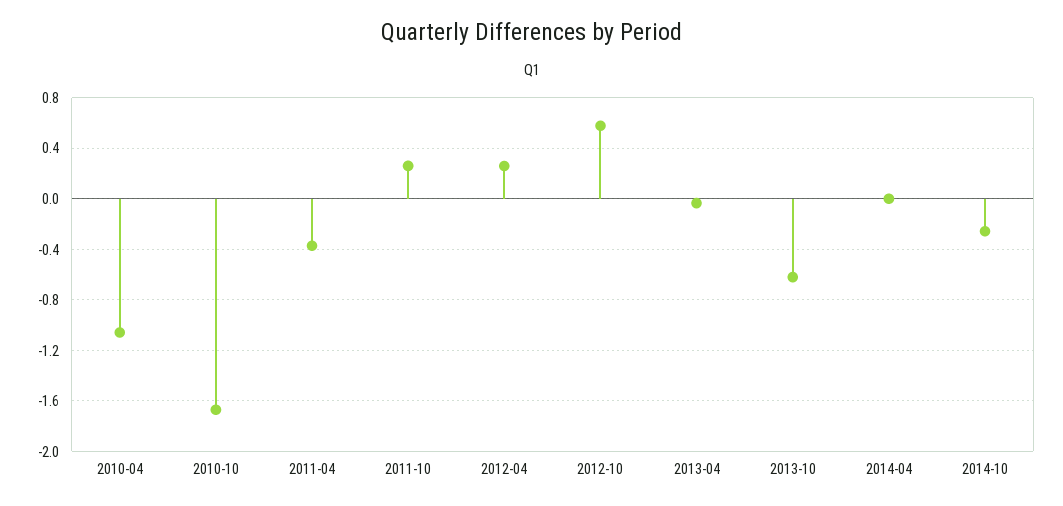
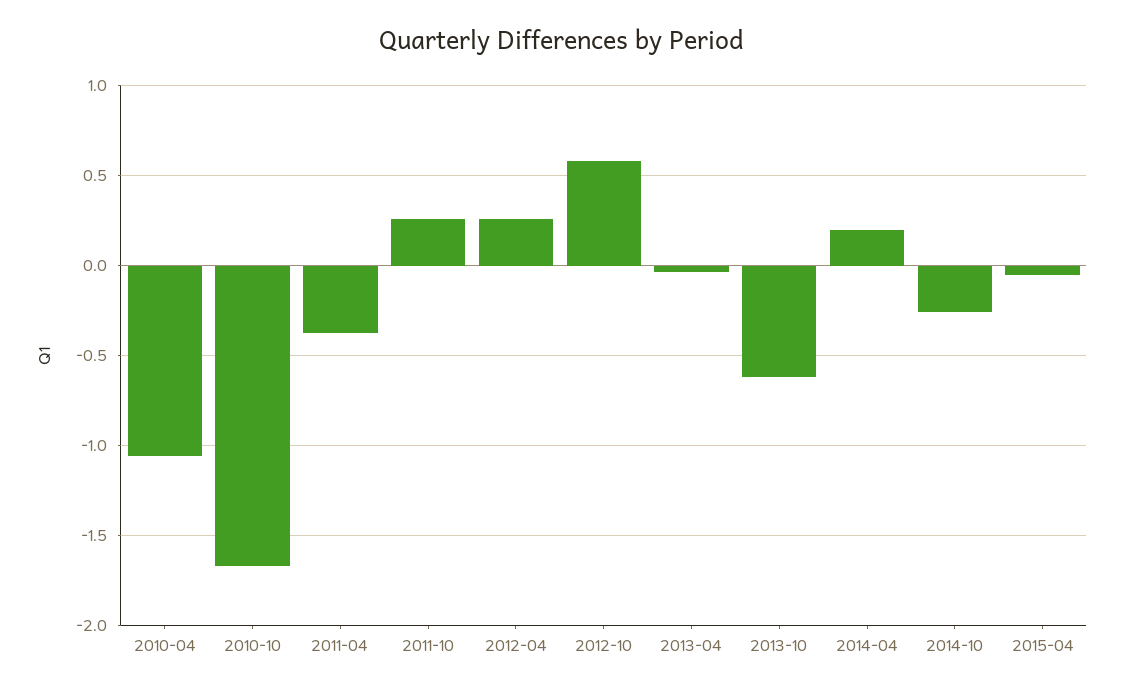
2014-04: 0 -> 0.2
2015-04: none -> -0.05

